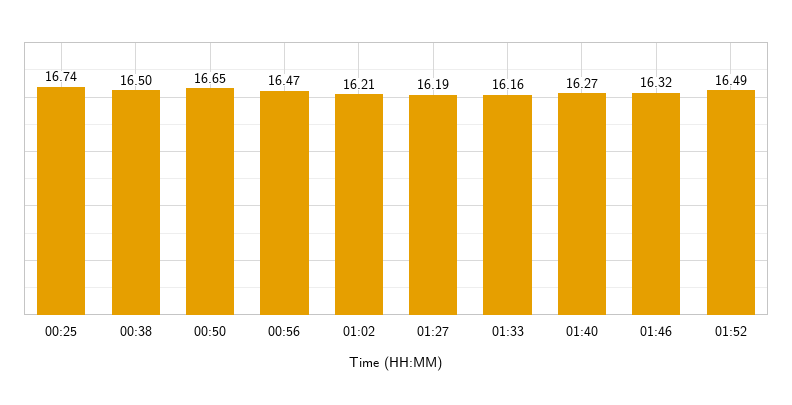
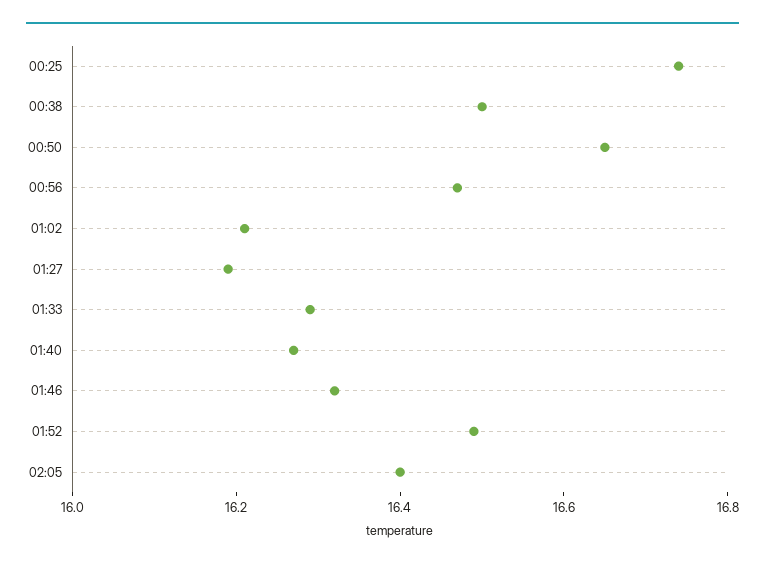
01:33: 16.16 -> 16.3
02:05: none -> 16.4

